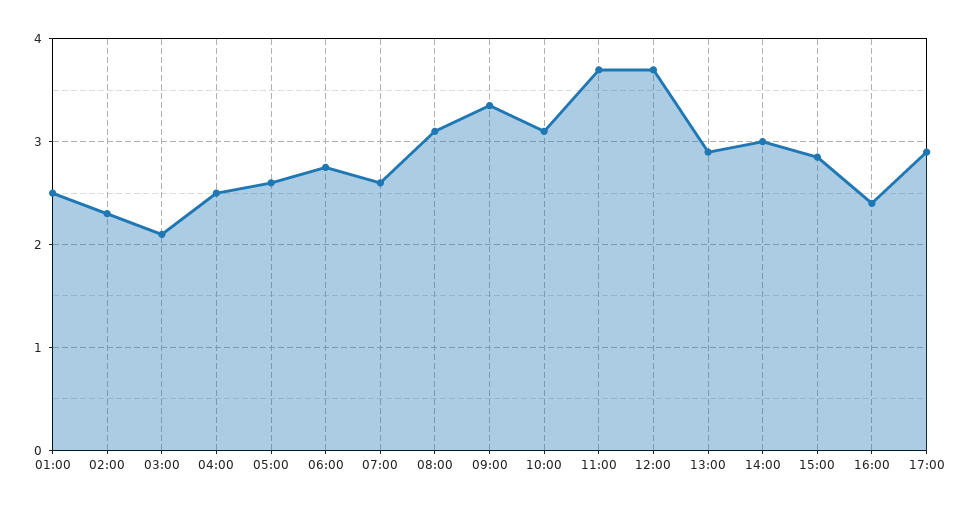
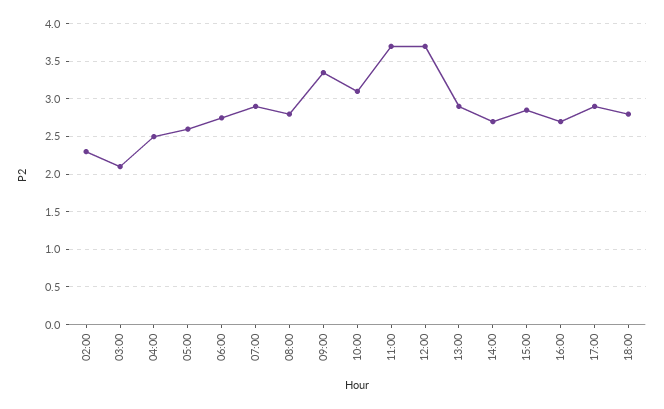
01:00: 2.5 -> none
07:00: 2.6 -> 2.9
08:00: 3.1 -> 2.8
14:00: 3 -> 2.7
16:00: 2.4 -> 2.7
18:00: none -> 2.8

